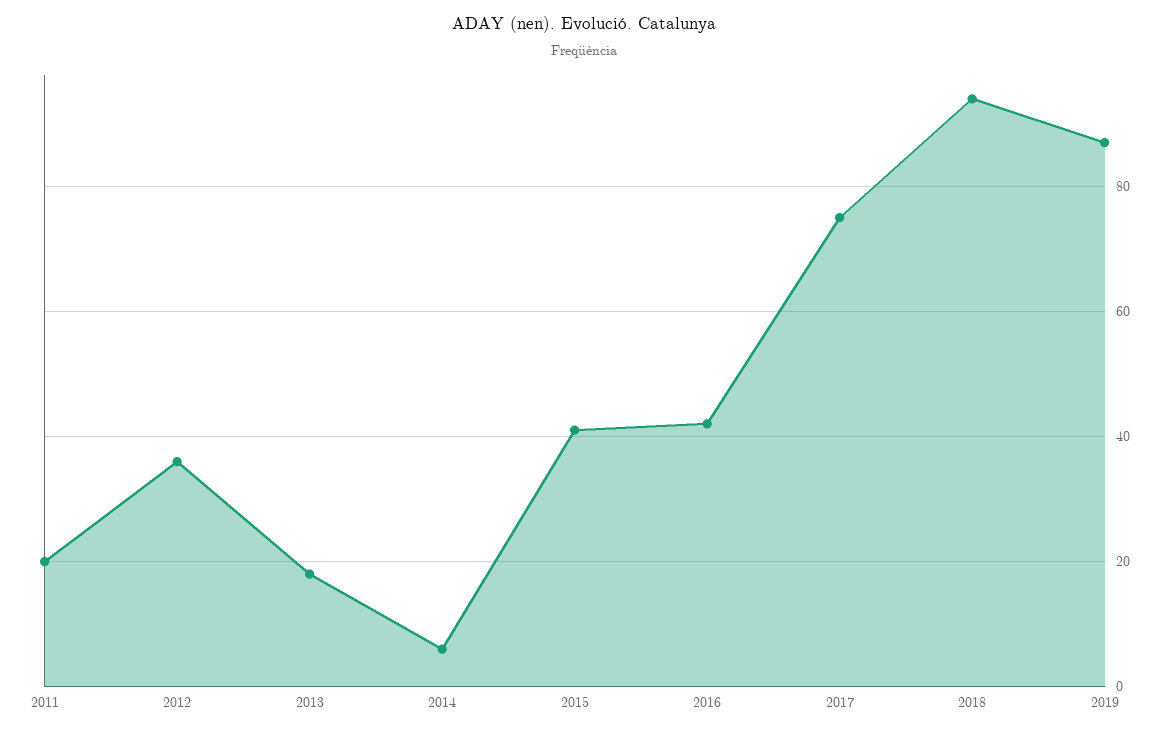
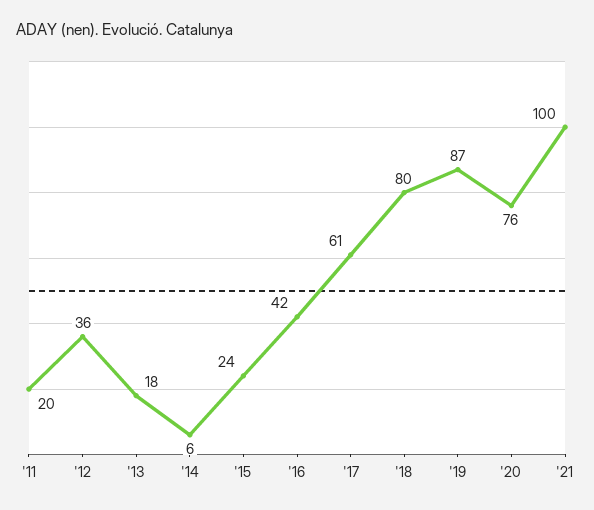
2015: 40 -> 24
2017: 75 -> 61
2018: 95 -> 80
'20: none -> 76
'21: none -> 100

